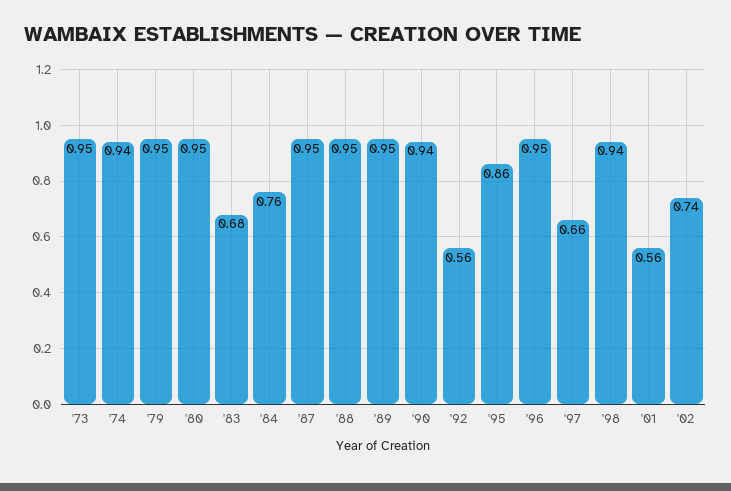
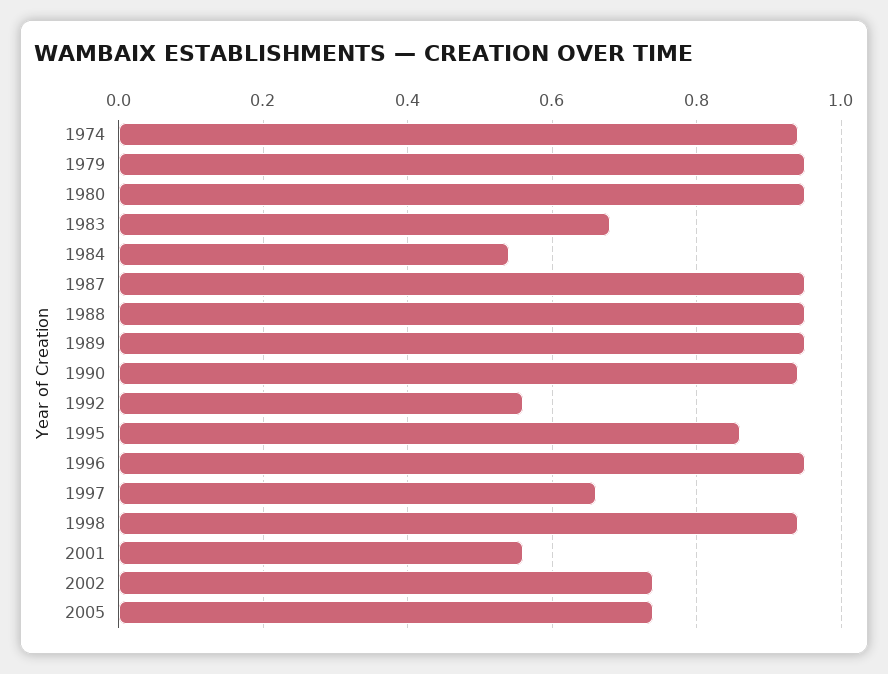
'73: 0.95 -> none
'84: 0.76 -> 0.55
2005: none -> 0.75

